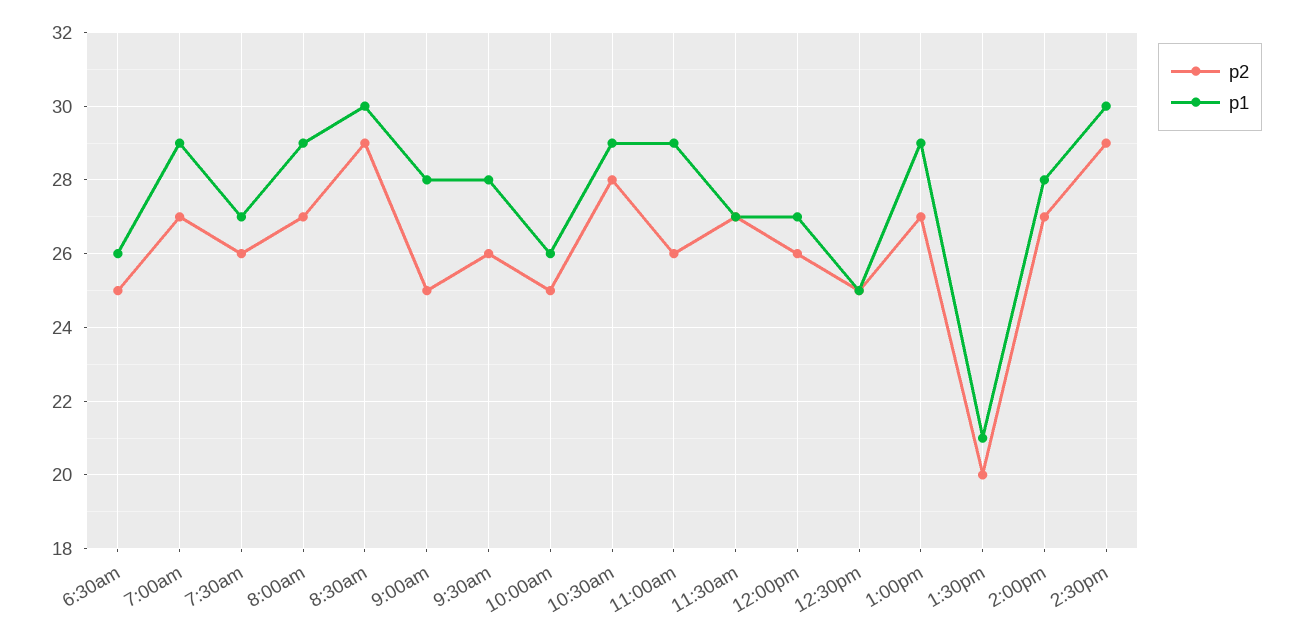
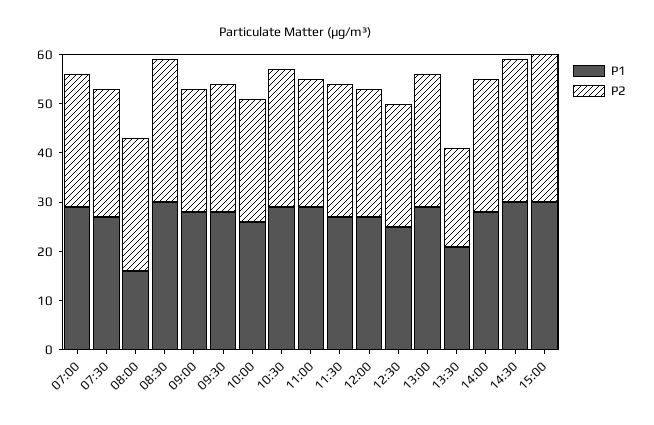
p2, 6:30am: 25 -> none
p1, 6:30am: 26 -> none
p1, 8:00am: 29 -> 15
p1, 15:00: none -> 30
p2, 15:00: none -> 30

